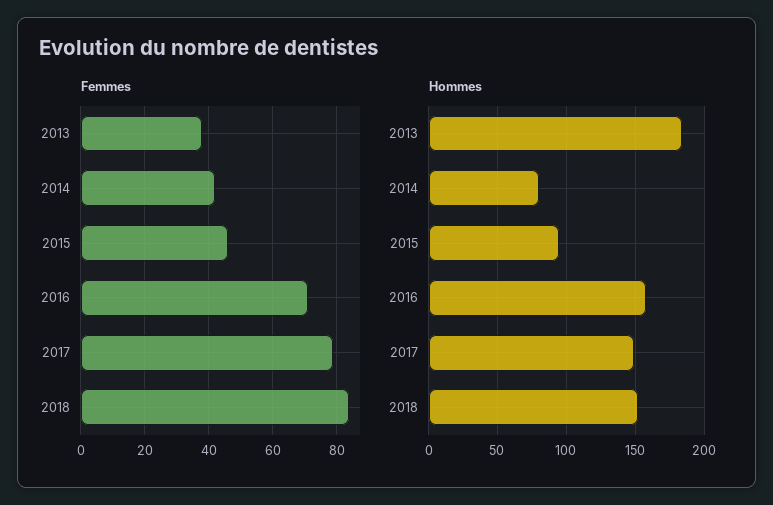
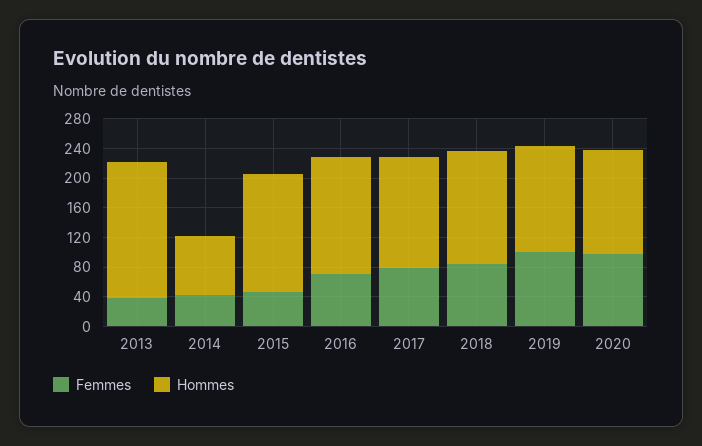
Hommes, 2015: 95 -> 160
Femmes, 2019: none -> 100
Hommes, 2019: none -> 140
Femmes, 2020: none -> 100
Hommes, 2020: none -> 140

